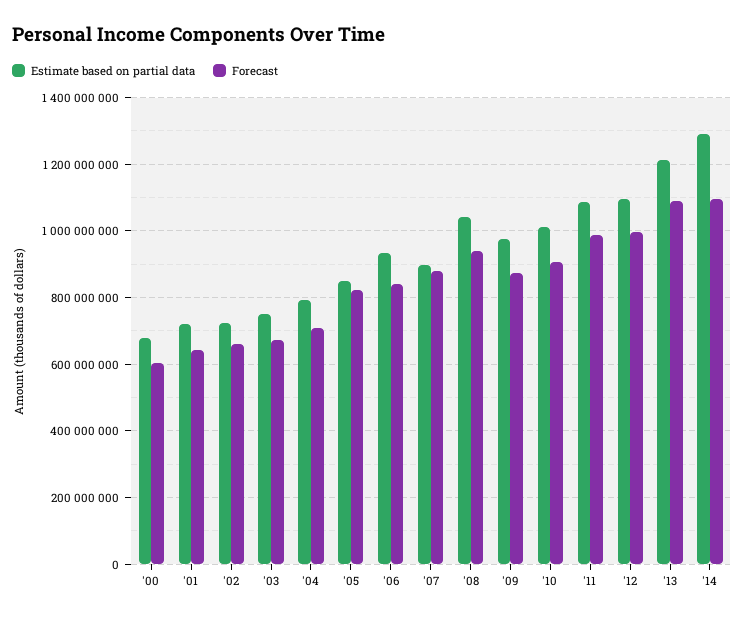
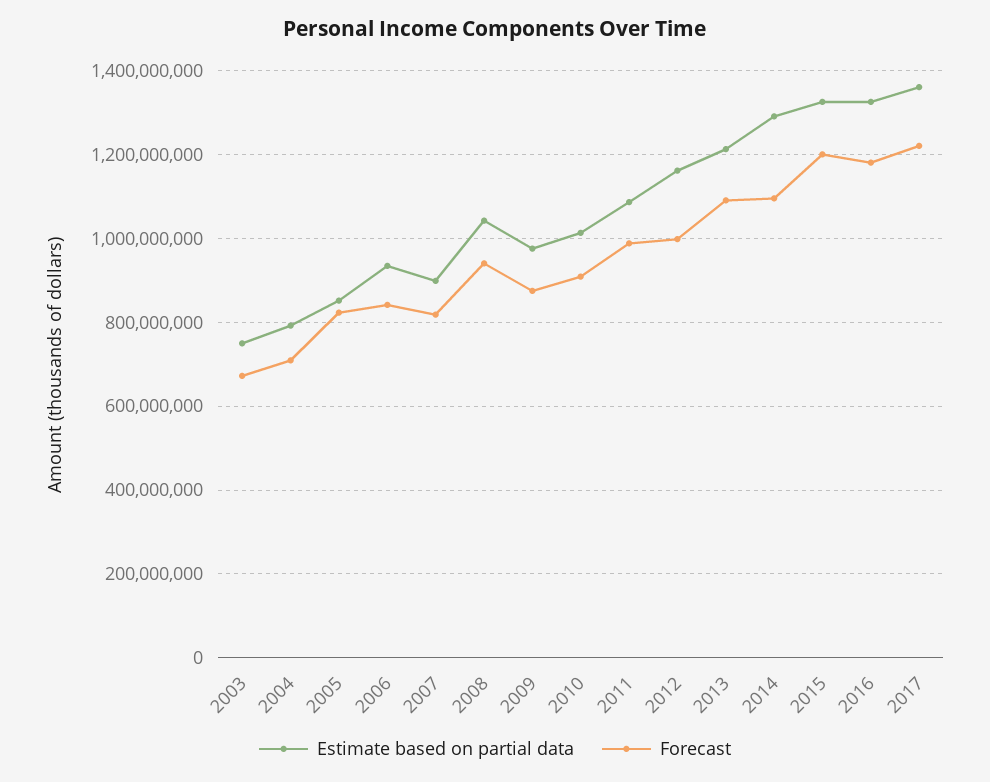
Estimate based on partial data, '00: 680000000 -> none
Forecast, '00: 600000000 -> none
Estimate based on partial data, '01: 720000000 -> none
Forecast, '01: 640000000 -> none
Estimate based on partial data, '02: 720000000 -> none
Forecast, '02: 660000000 -> none
Forecast, '07: 880000000 -> 820000000
Estimate based on partial data, '12: 1100000000 -> 1160000000
Estimate based on partial data, 2015: none -> 1320000000
Forecast, 2015: none -> 1200000000
Estimate based on partial data, 2016: none -> 1320000000
Forecast, 2016: none -> 1180000000
Estimate based on partial data, 2017: none -> 1360000000
Forecast, 2017: none -> 1220000000

